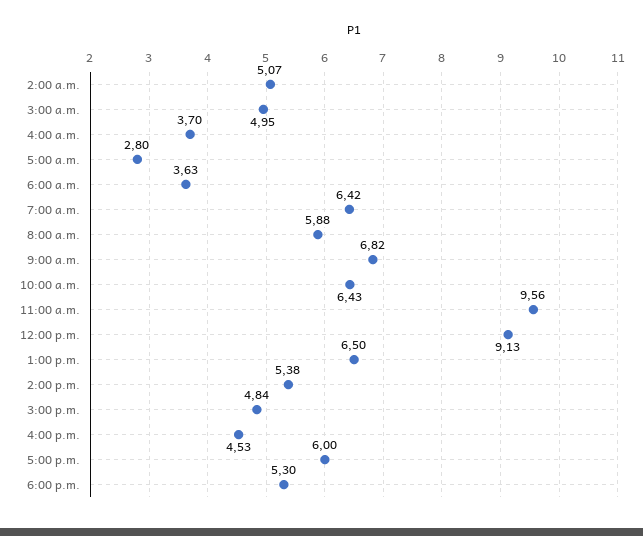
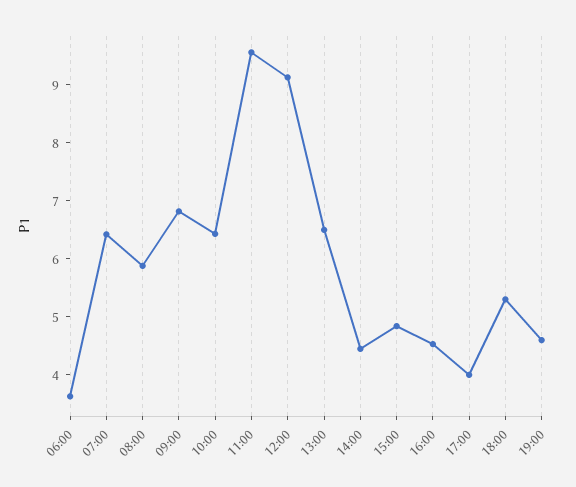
2:00 a.m.: 5.07 -> none
3:00 a.m.: 4.95 -> none
4:00 a.m.: 3.7 -> none
5:00 a.m.: 2.8 -> none
2:00 p.m.: 5.38 -> 4.4
5:00 p.m.: 6 -> 4
19:00: none -> 4.6

